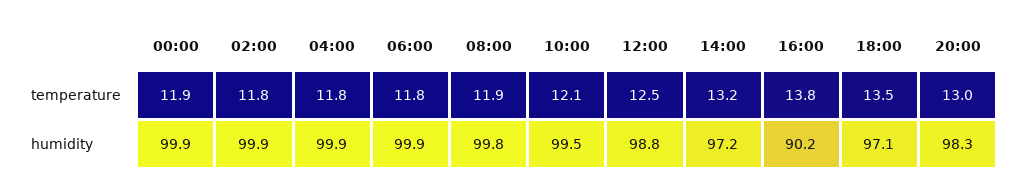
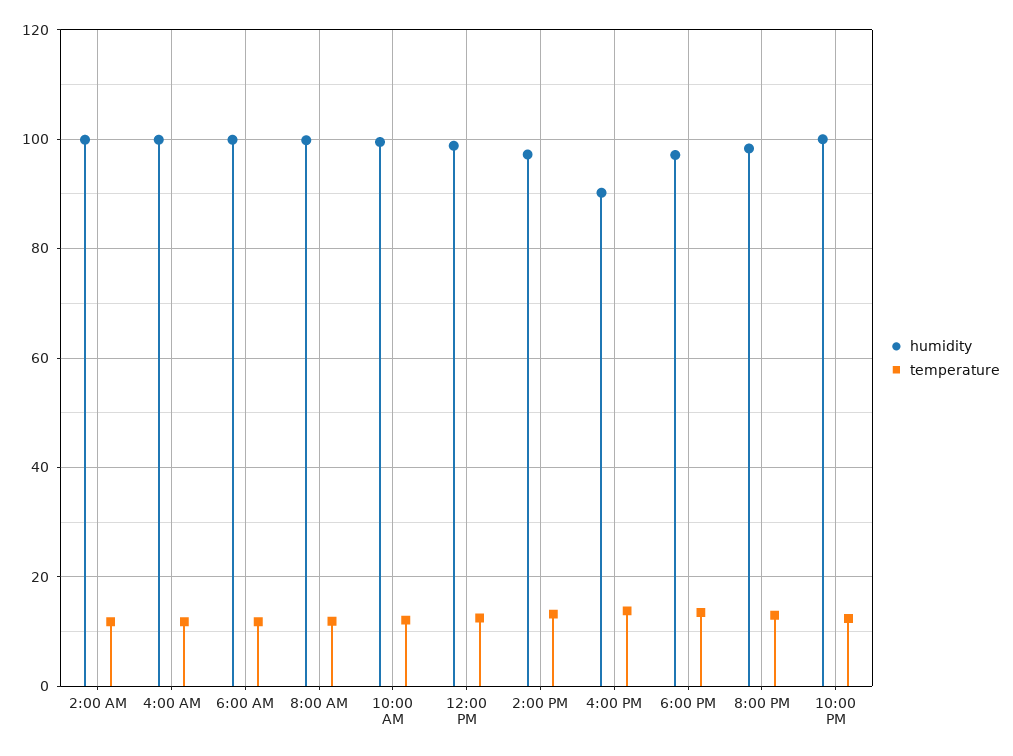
temperature, 00:00: 11.9 -> none
humidity, 00:00: 99.9 -> none
humidity, 10:00 PM: none -> 100
temperature, 10:00 PM: none -> 12

